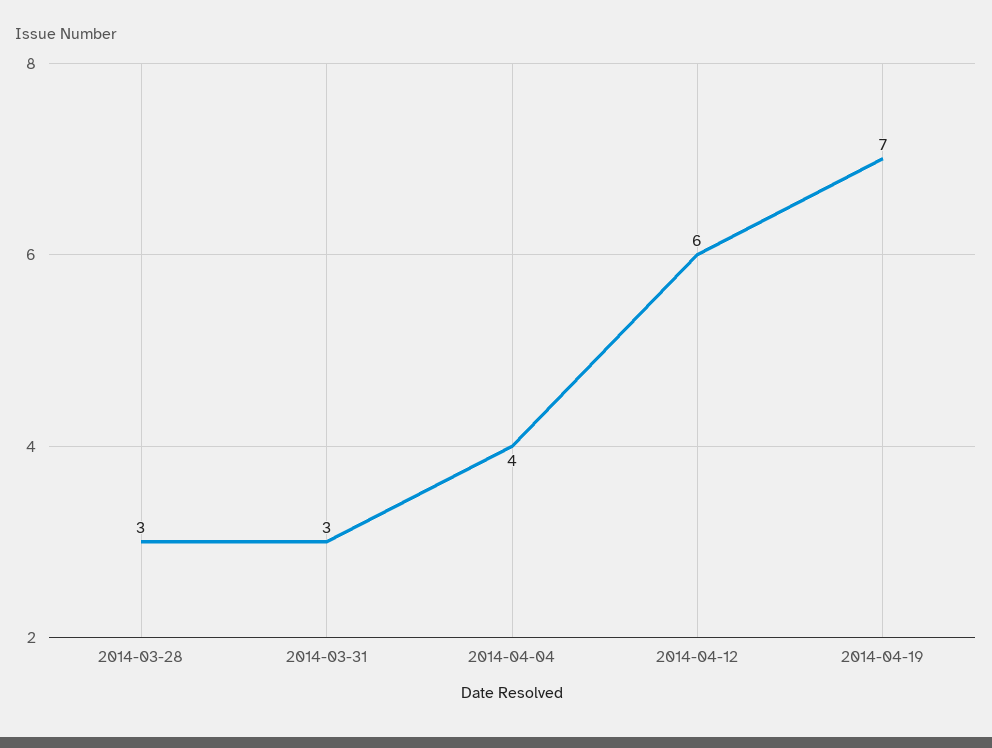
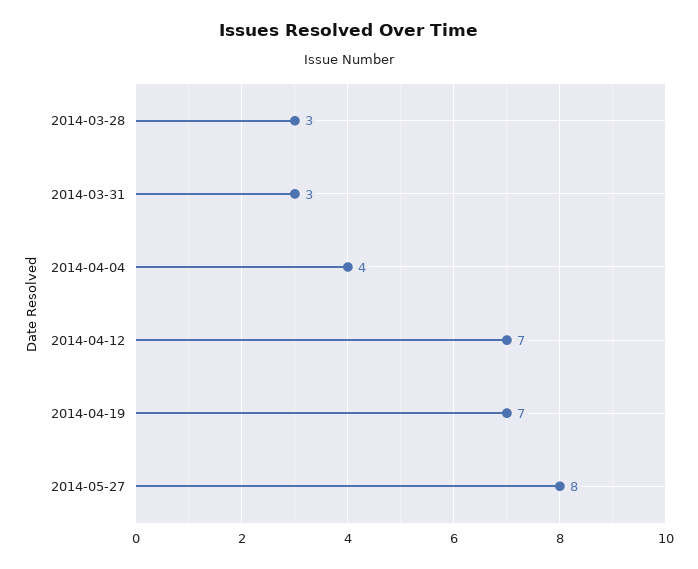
2014-04-12: 6 -> 7
2014-05-27: none -> 8

